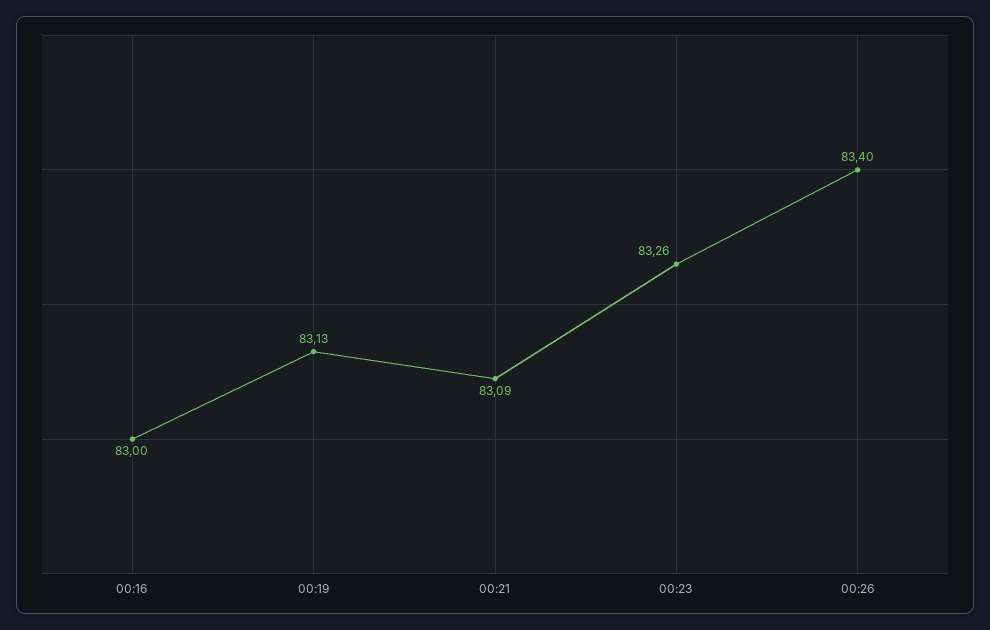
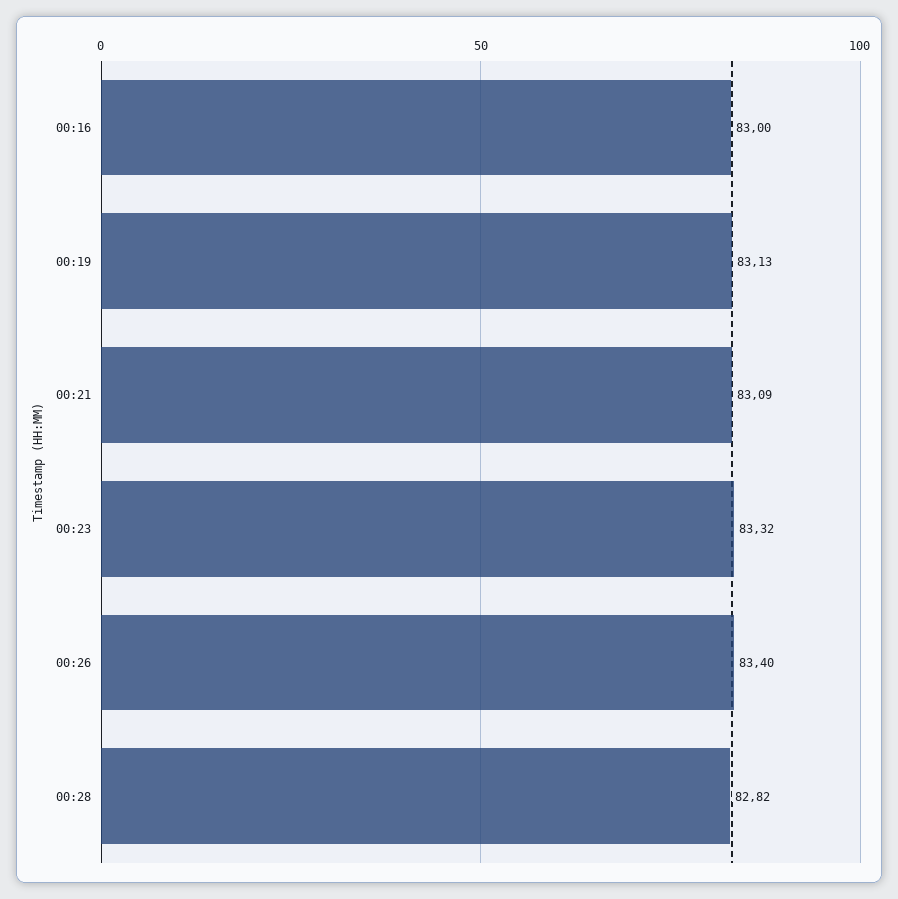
00:23: 83.26 -> 83.32
00:28: none -> 82.82

